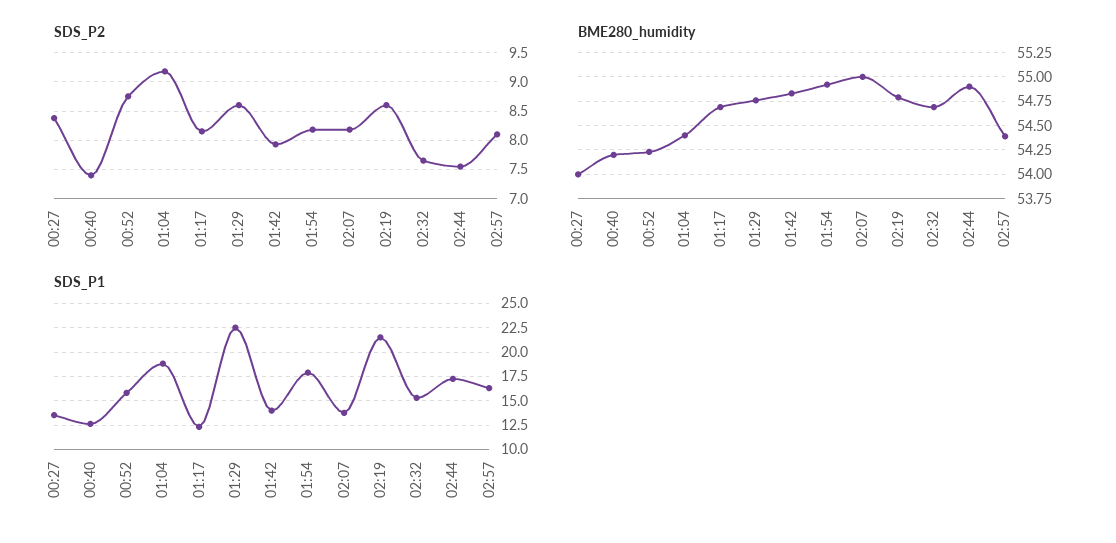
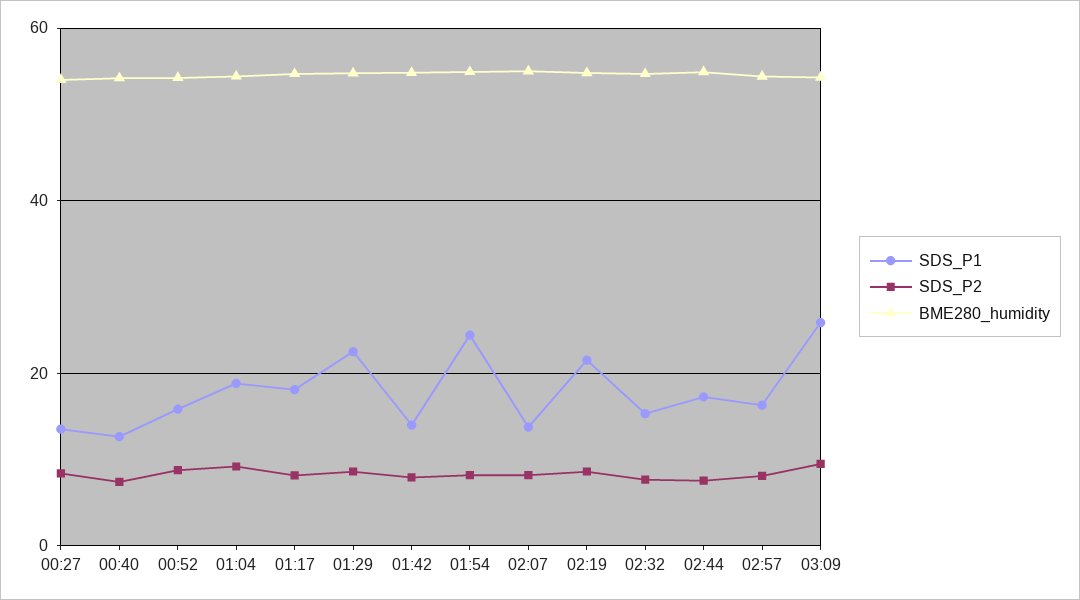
SDS_P1, 01:17: 12.5 -> 18
SDS_P1, 01:54: 17.5 -> 24
SDS_P1, 03:09: none -> 26
SDS_P2, 03:09: none -> 10
BME280_humidity, 03:09: none -> 54

